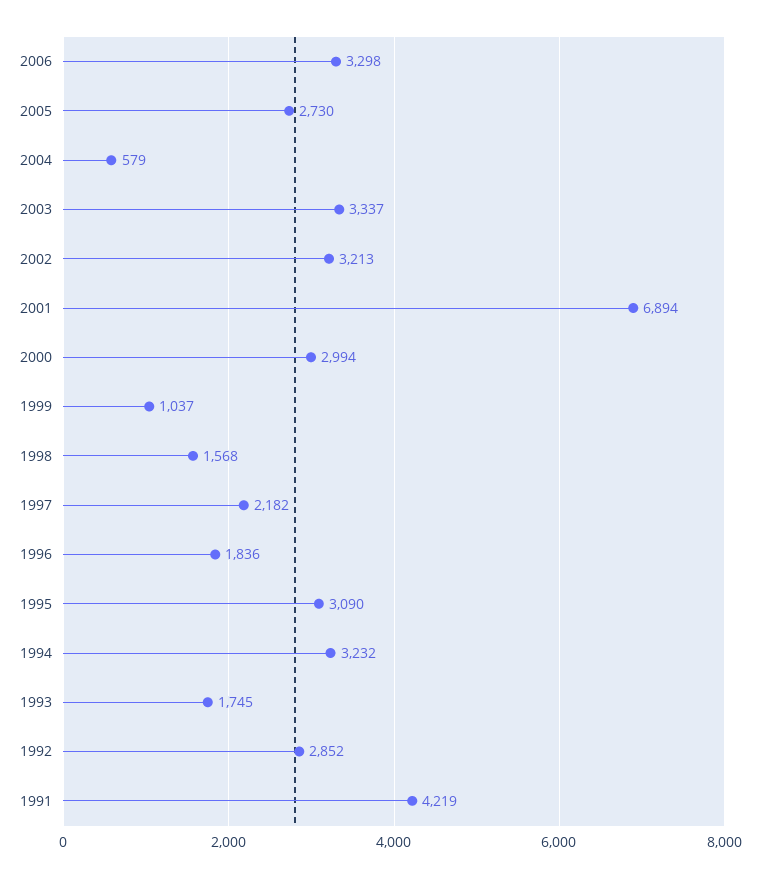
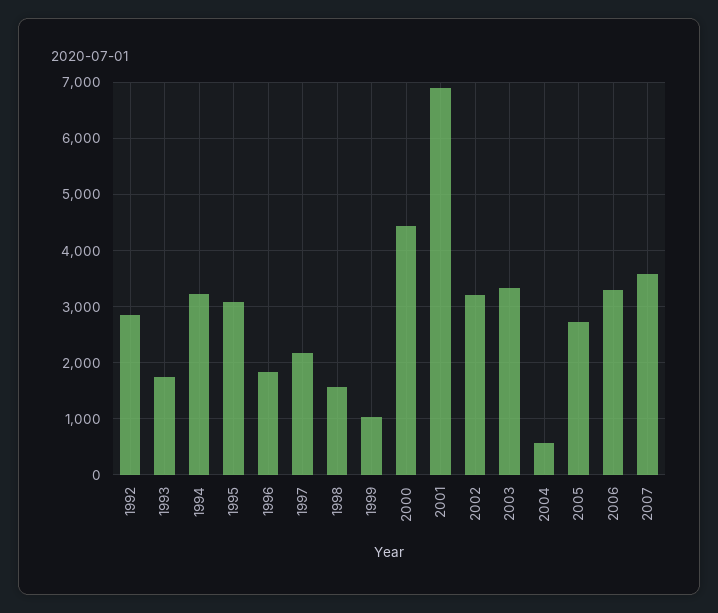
2000: 2994 -> 4400
1991: 4219 -> none
2007: none -> 3600

